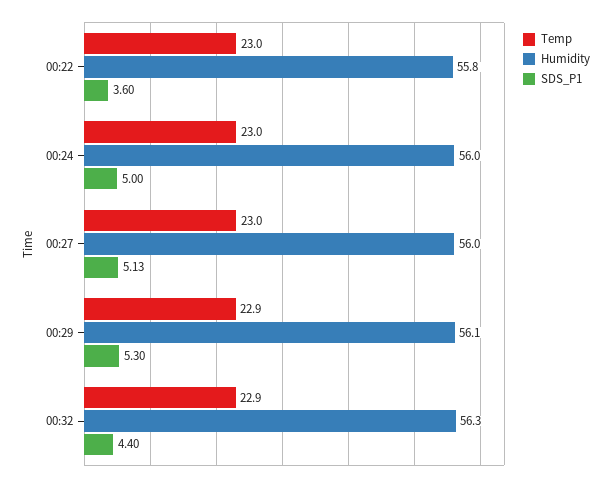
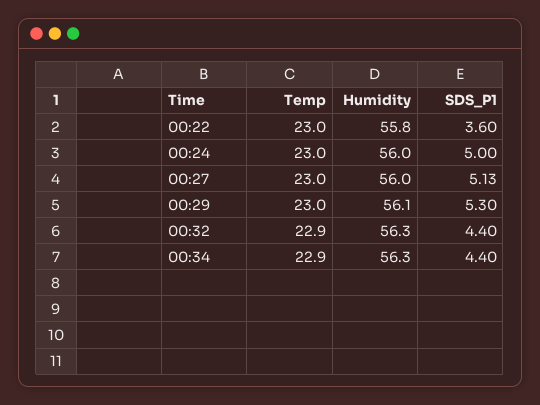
Temp, 00:29: 22.9 -> 23
Temp, 00:34: none -> 22.9
Humidity, 00:34: none -> 56.3
SDS_P1, 00:34: none -> 4.4

